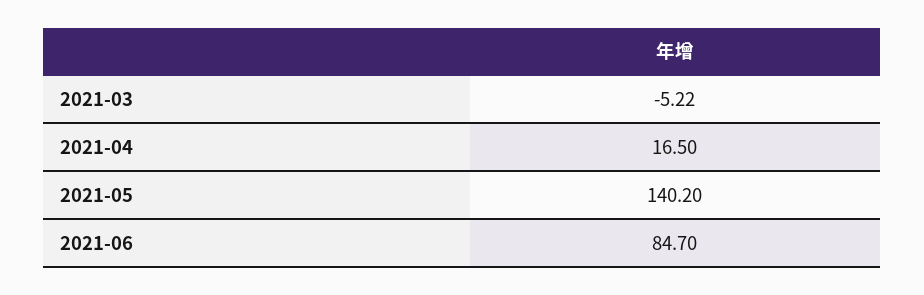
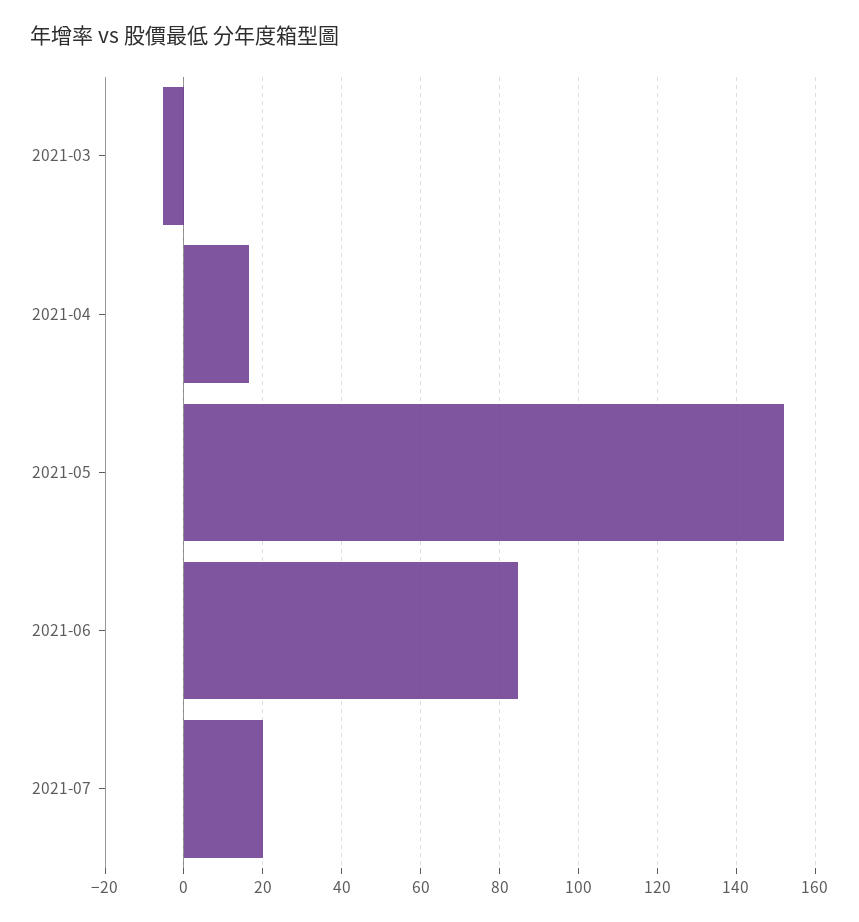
2021-05: 140.2 -> 152
2021-07: none -> 20

